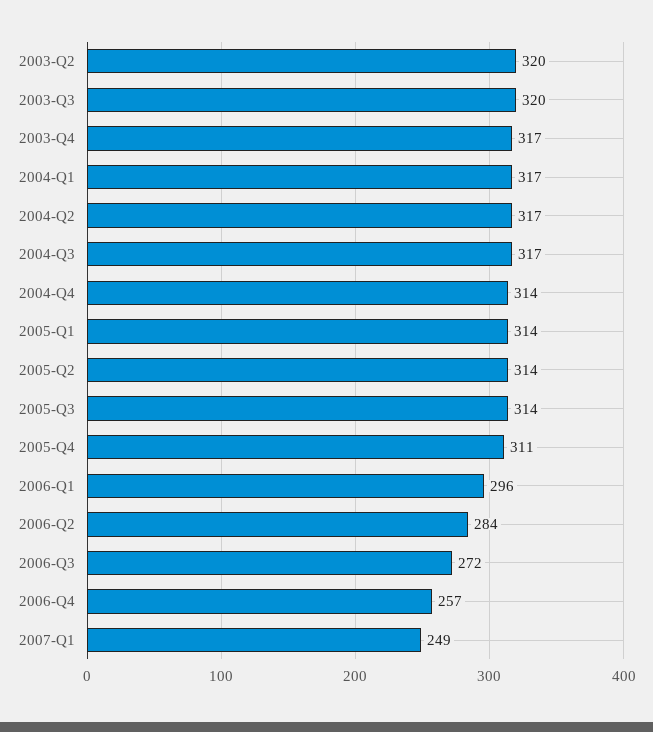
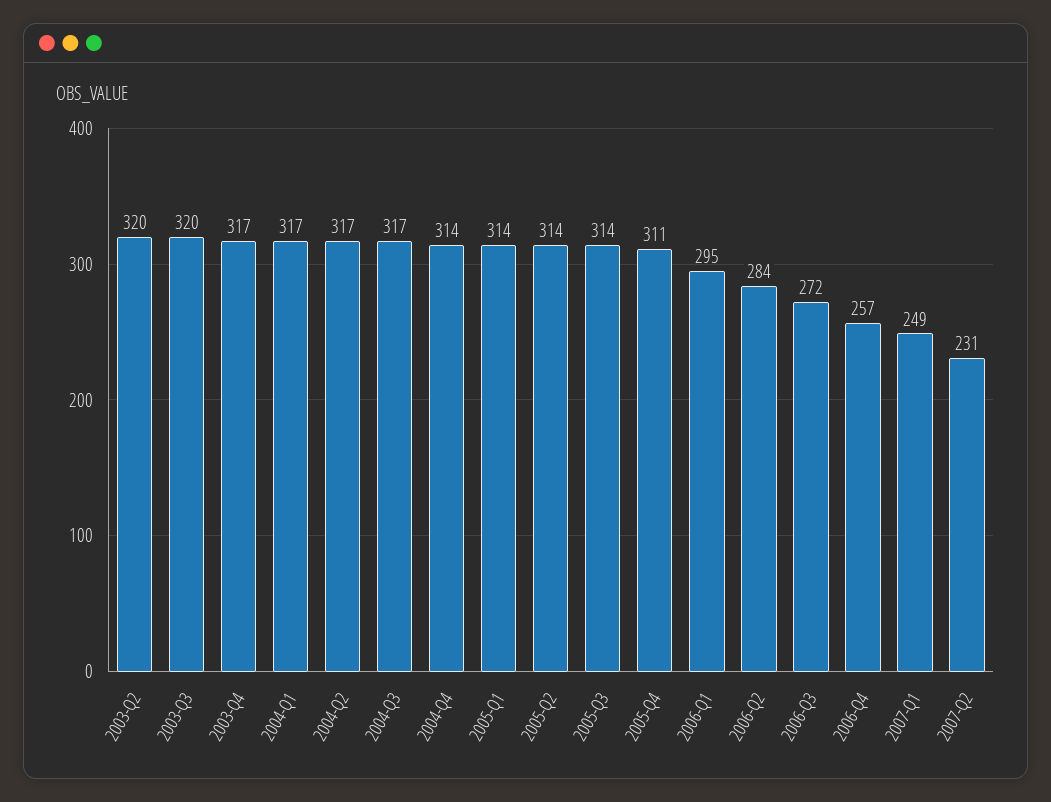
2006-Q1: 296 -> 295
2007-Q2: none -> 231

